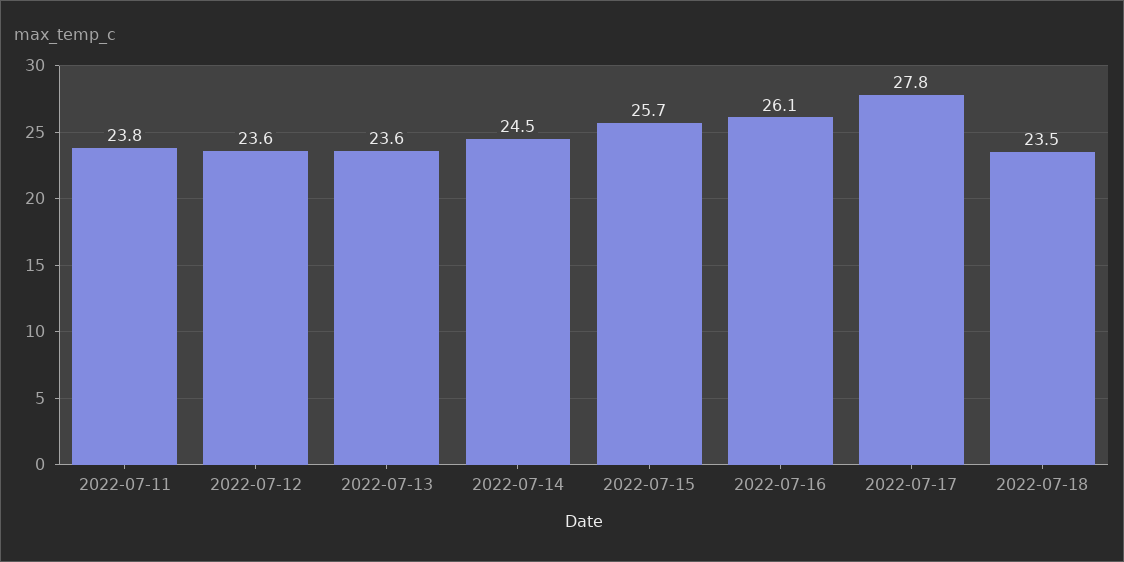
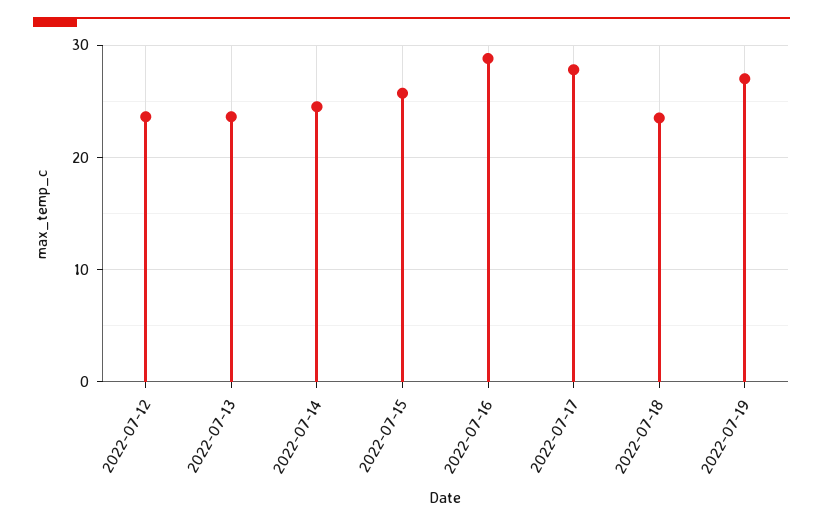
2022-07-11: 23.8 -> none
2022-07-16: 26.1 -> 29
2022-07-19: none -> 27

